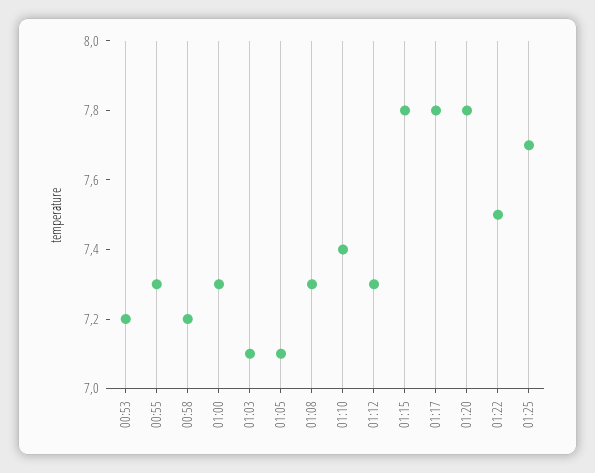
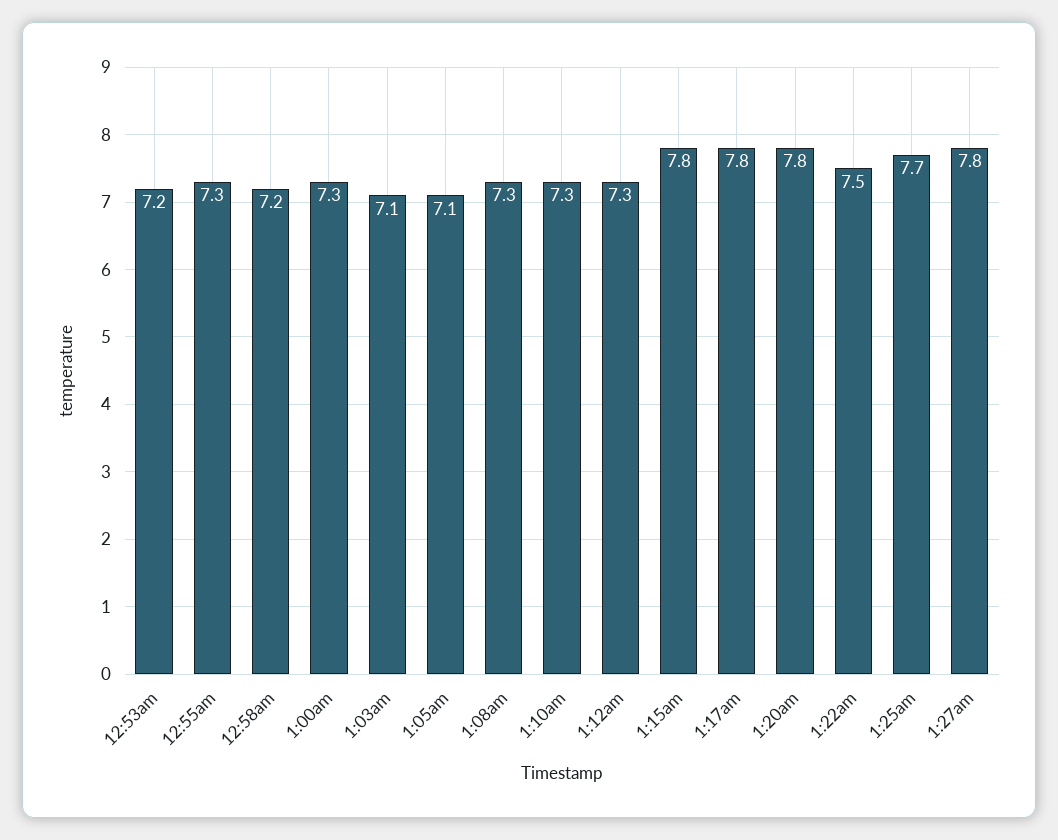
01:10: 7.4 -> 7.3
1:27am: none -> 7.8

